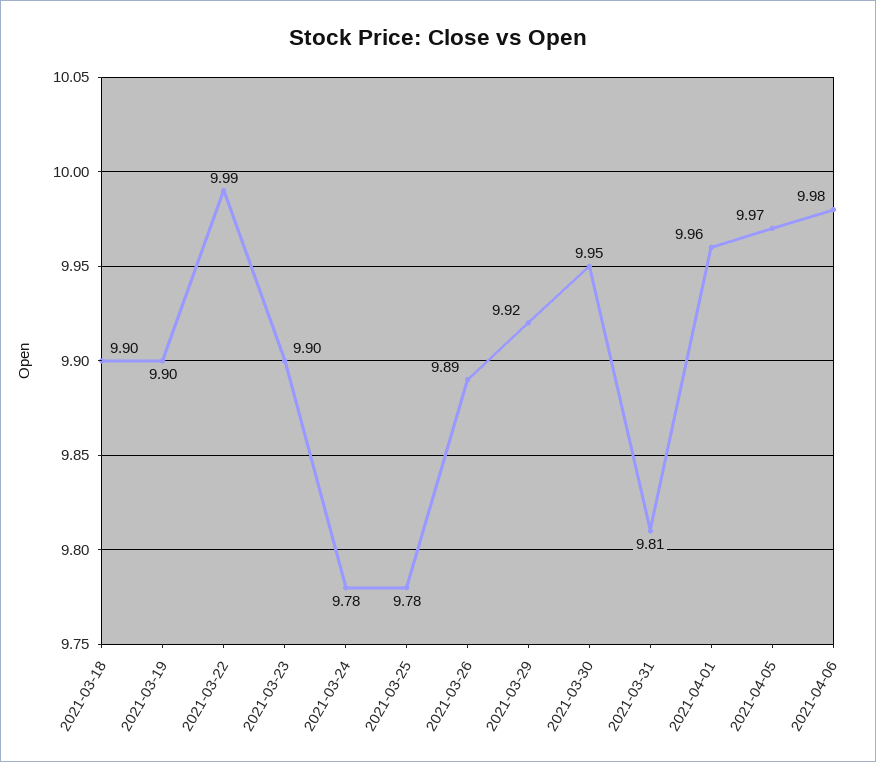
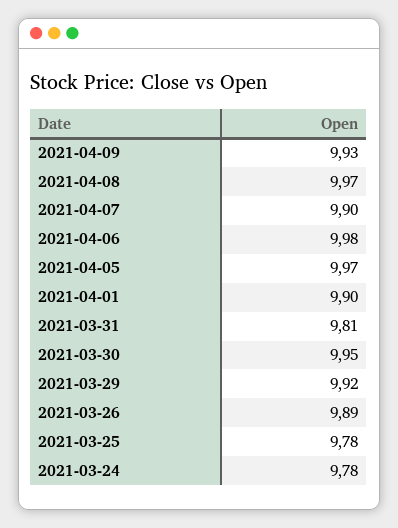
2021-03-18: 9.9 -> none
2021-03-19: 9.9 -> none
2021-03-22: 9.99 -> none
2021-03-23: 9.9 -> none
2021-04-01: 9.96 -> 9.9
2021-04-09: none -> 9.93
2021-04-08: none -> 9.97
2021-04-07: none -> 9.9

